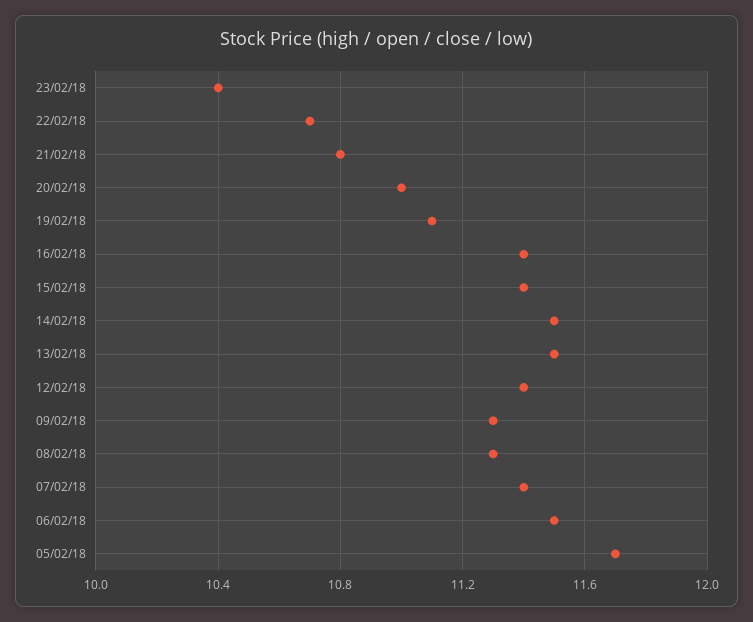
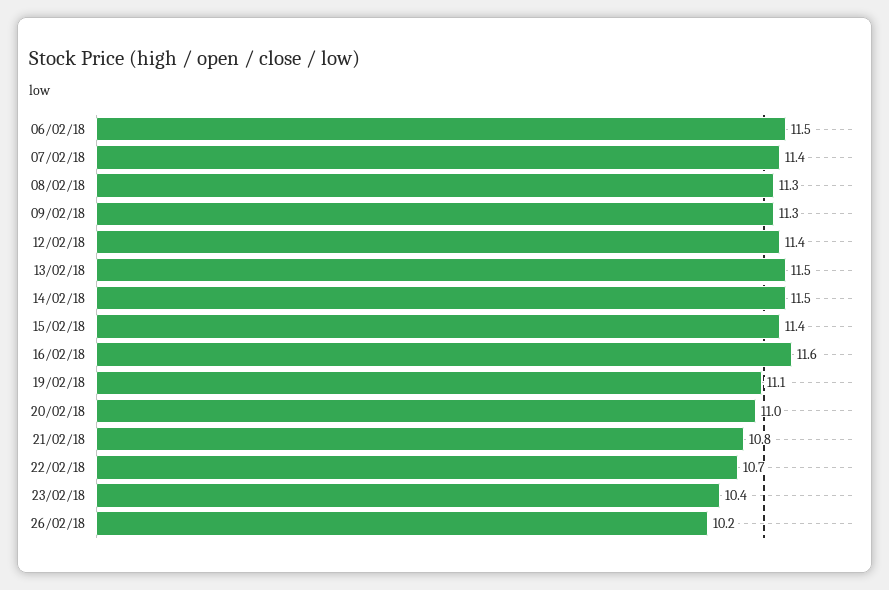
16/02/18: 11.4 -> 11.6
05/02/18: 11.7 -> none
26/02/18: none -> 10.2

